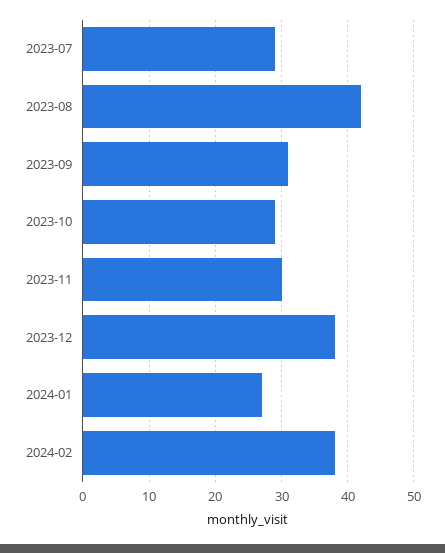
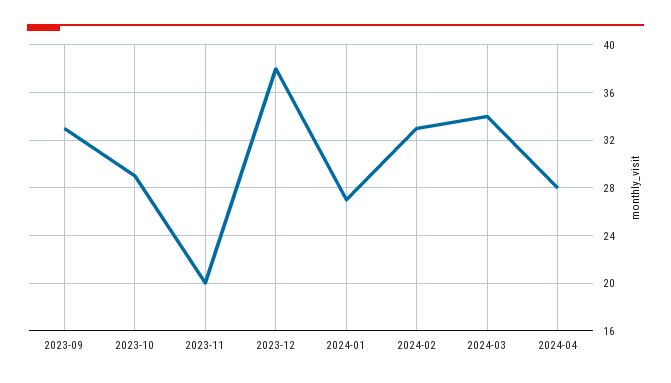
2023-07: 29 -> none
2023-08: 42 -> none
2023-09: 31 -> 33
2023-11: 30 -> 20
2024-02: 38 -> 33
2024-03: none -> 34
2024-04: none -> 28

